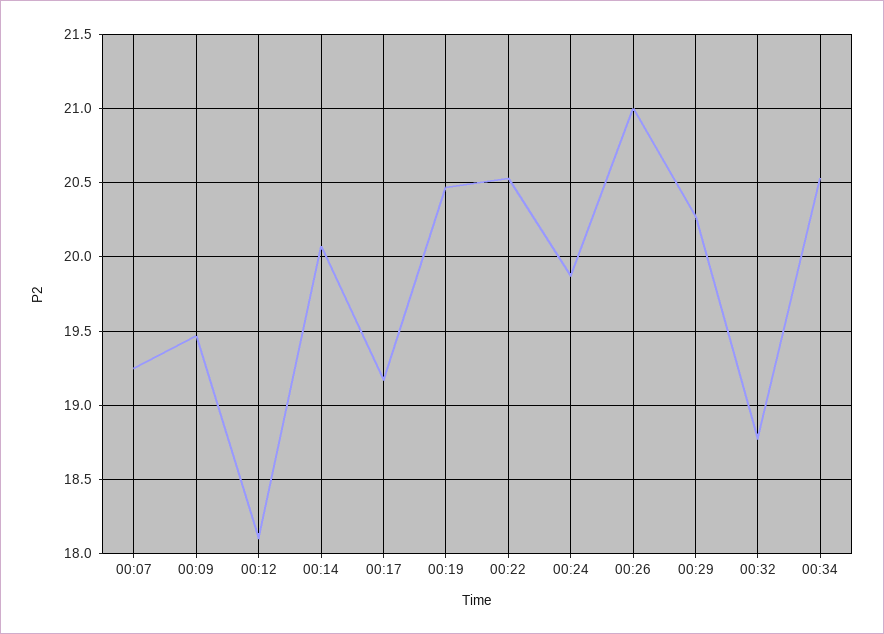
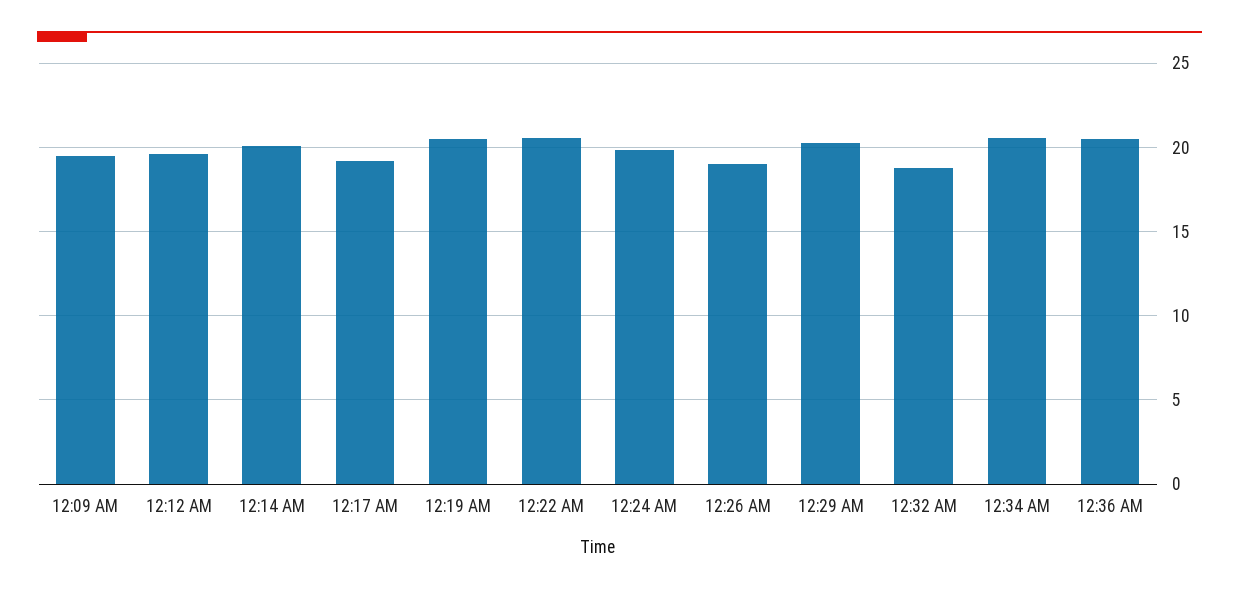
00:07: 19.25 -> none
00:12: 18.1 -> 19.5
00:26: 21 -> 19
12:36 AM: none -> 20.5

